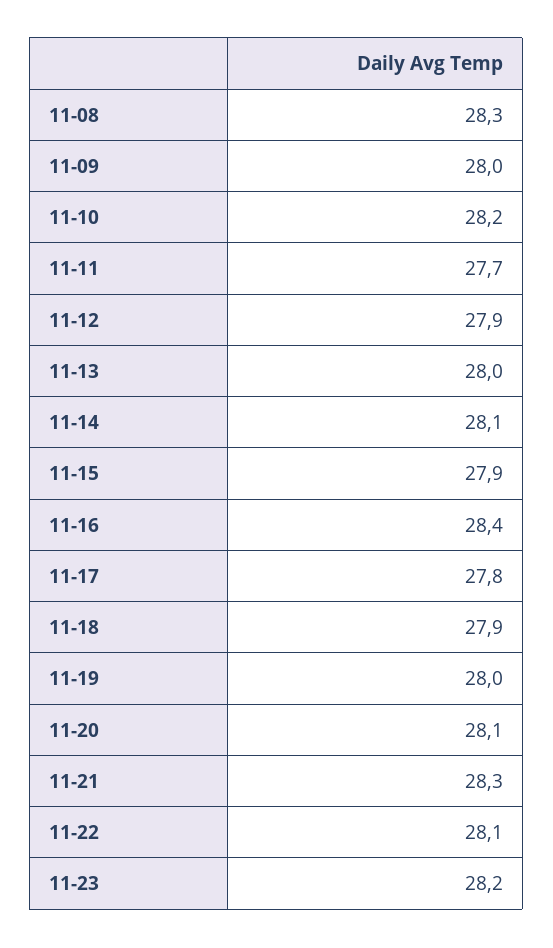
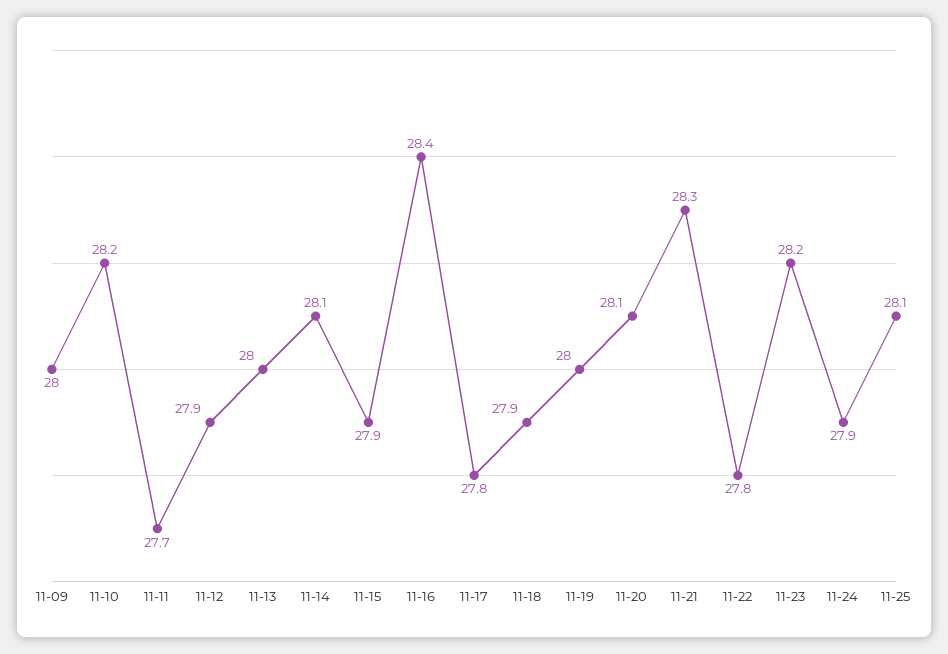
11-08: 28.3 -> none
11-22: 28.1 -> 27.8
11-24: none -> 27.9
11-25: none -> 28.1

